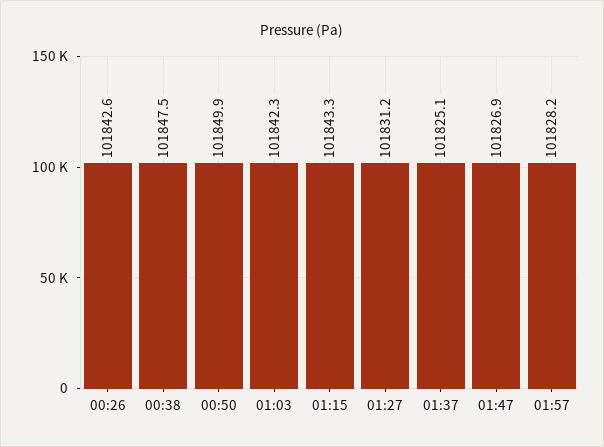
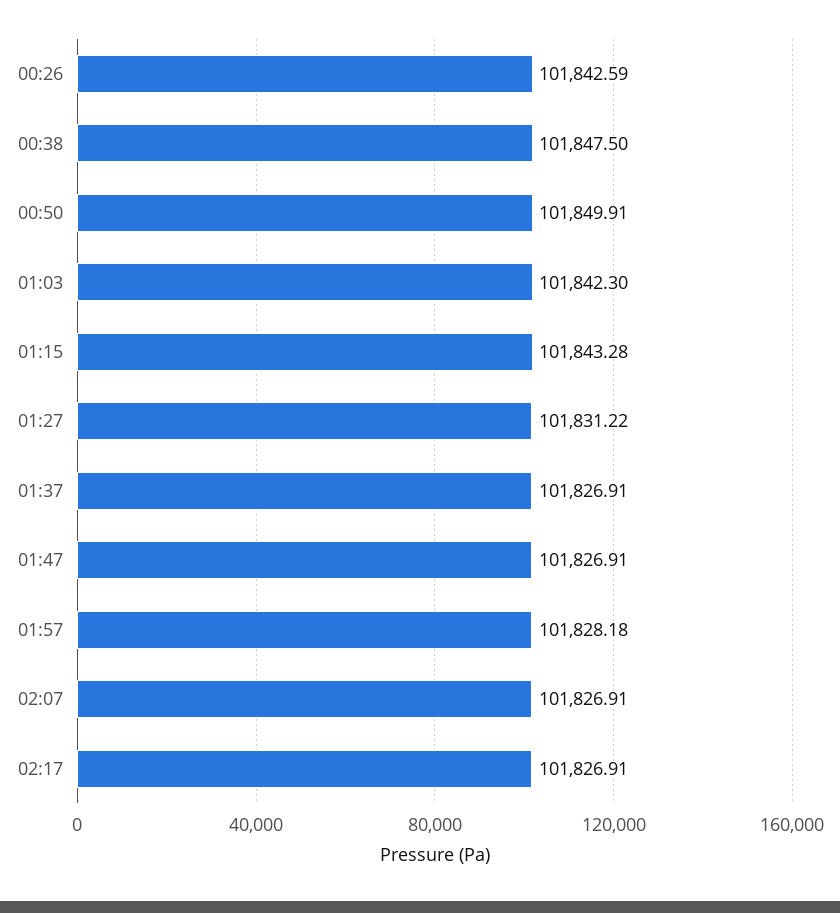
01:37: 101825.1 -> 101826.91
02:07: none -> 101826.91
02:17: none -> 101826.91

